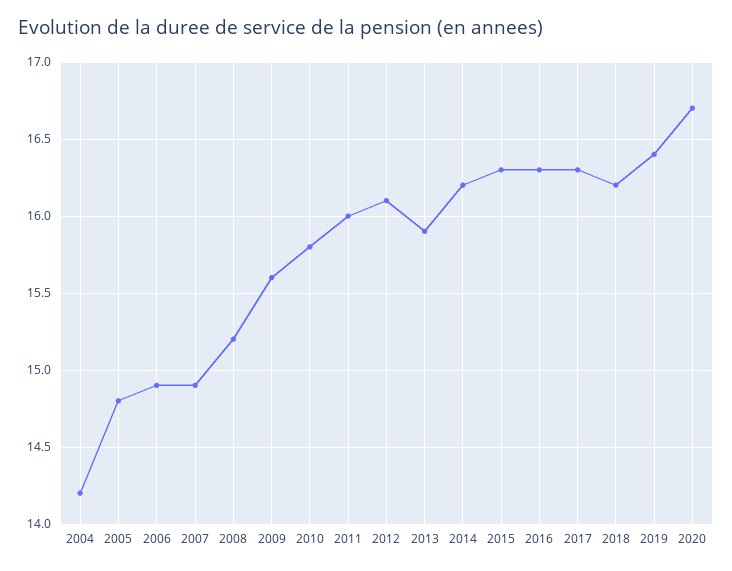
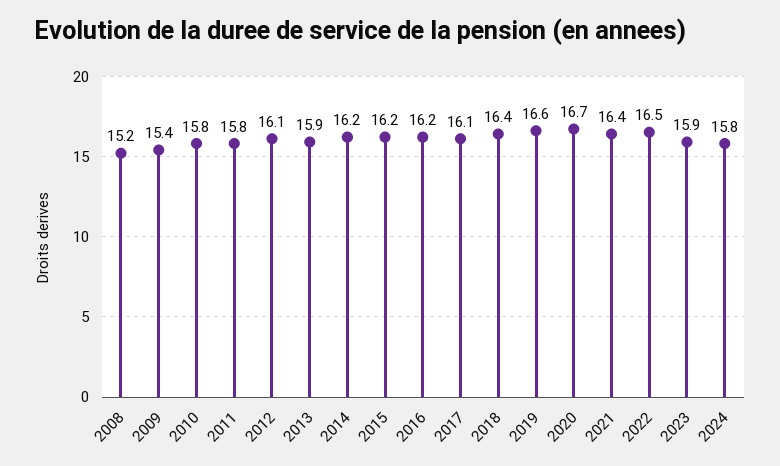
2004: 14.2 -> none
2005: 14.8 -> none
2006: 14.9 -> none
2007: 14.9 -> none
2009: 15.6 -> 15.4
2011: 16 -> 15.8
2015: 16.3 -> 16.2
2016: 16.3 -> 16.2
2017: 16.3 -> 16.1
2018: 16.2 -> 16.4
2019: 16.4 -> 16.6
2021: none -> 16.4
2022: none -> 16.5
2023: none -> 15.9
2024: none -> 15.8

